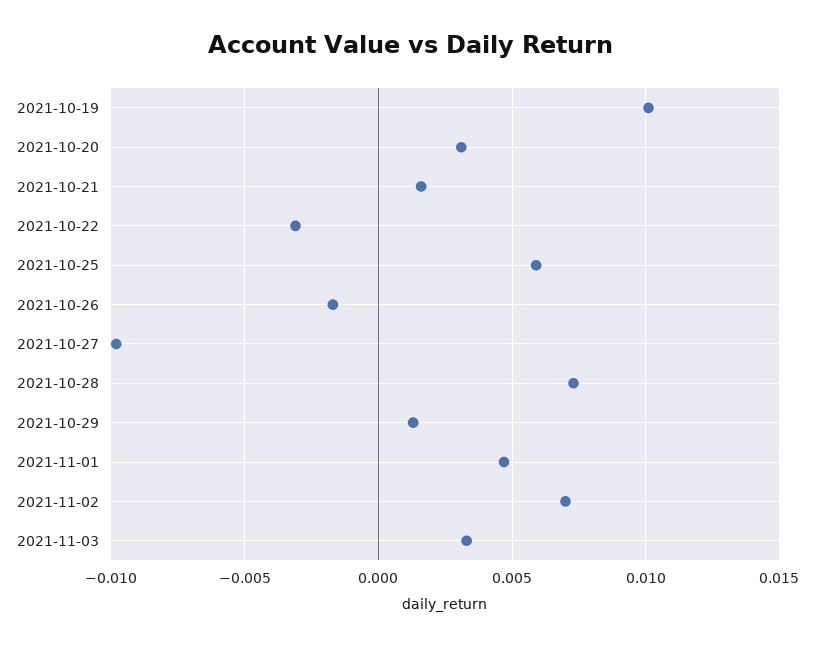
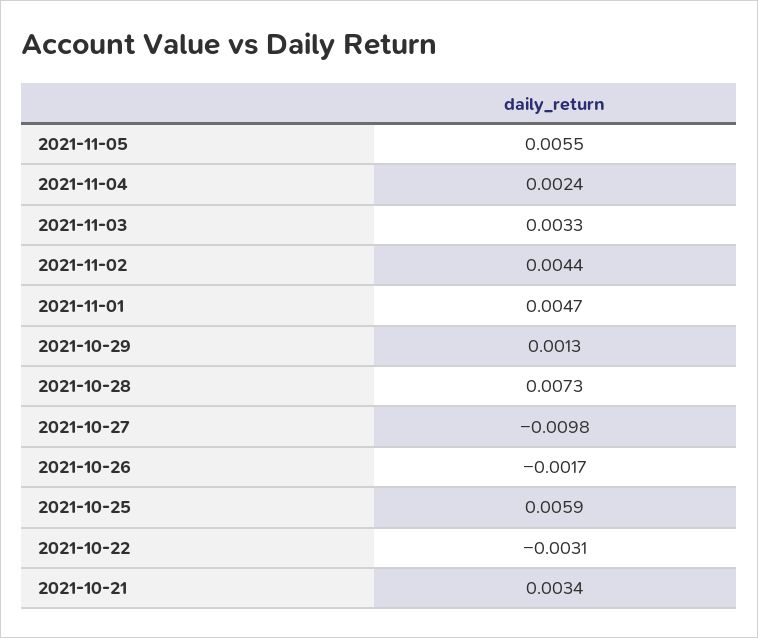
2021-10-19: 0.01 -> none
2021-10-20: 0.003 -> none
2021-10-21: 0.0015 -> 0.0034
2021-11-02: 0.007 -> 0.0044
2021-11-05: none -> 0.0055
2021-11-04: none -> 0.0024

